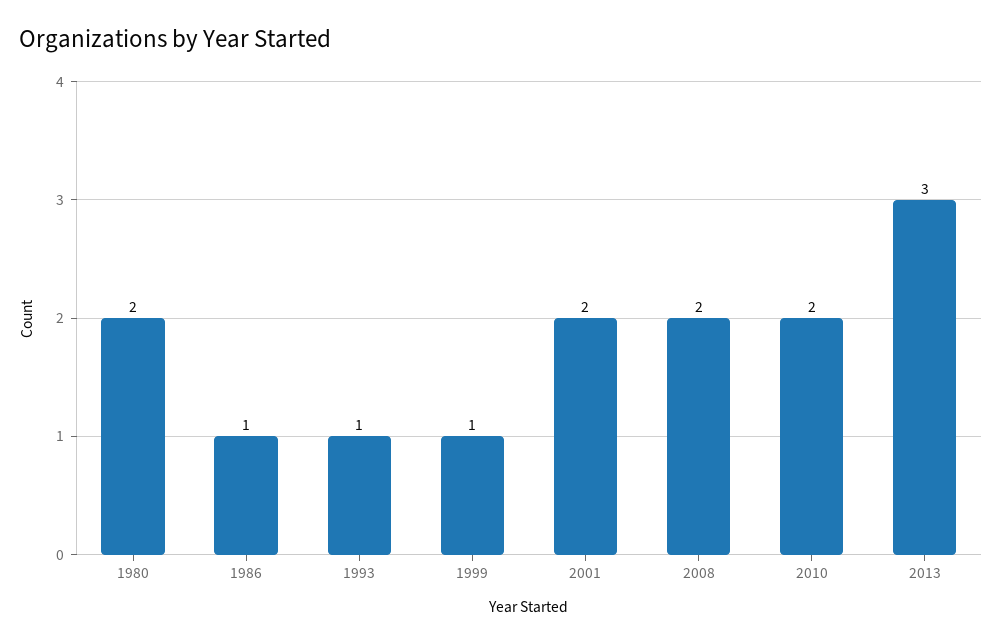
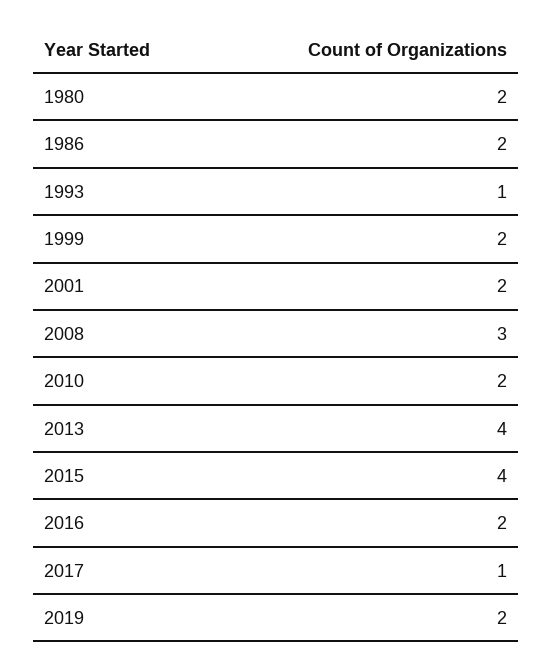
1986: 1 -> 2
1999: 1 -> 2
2008: 2 -> 3
2013: 3 -> 4
2015: none -> 4
2016: none -> 2
2017: none -> 1
2019: none -> 2

